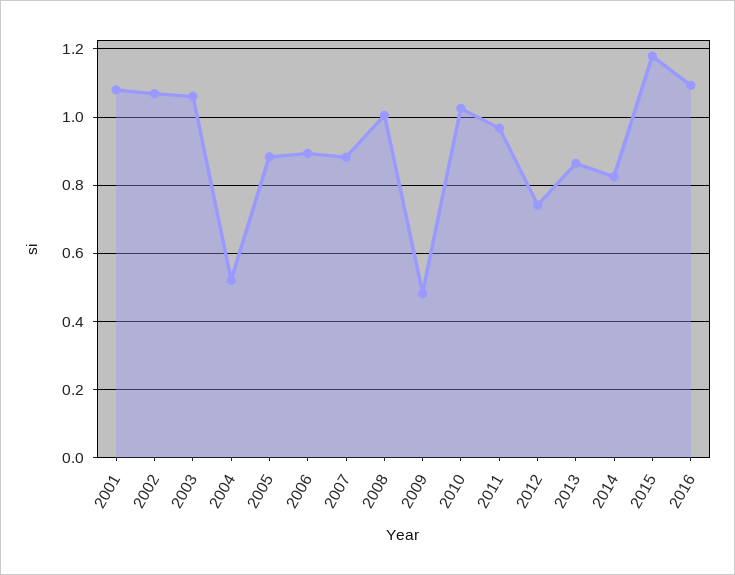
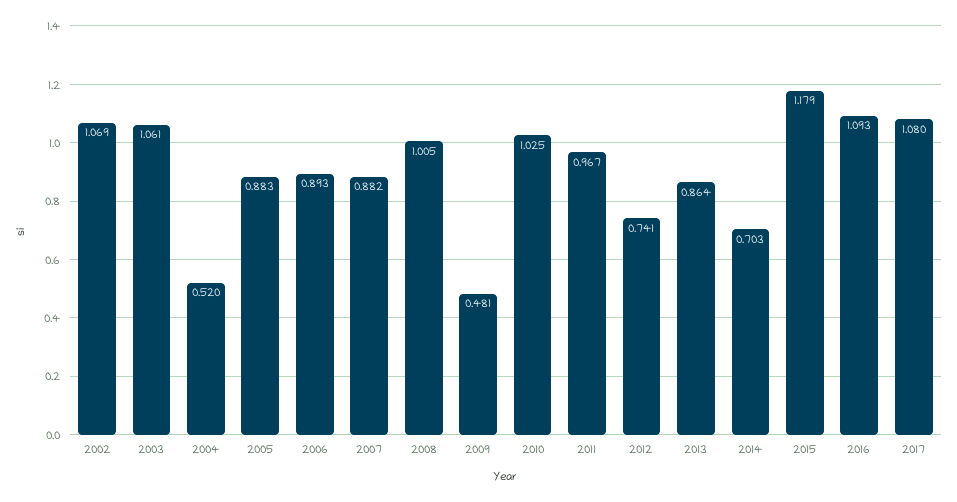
2001: 1.08 -> none
2014: 0.82 -> 0.703
2017: none -> 1.08

